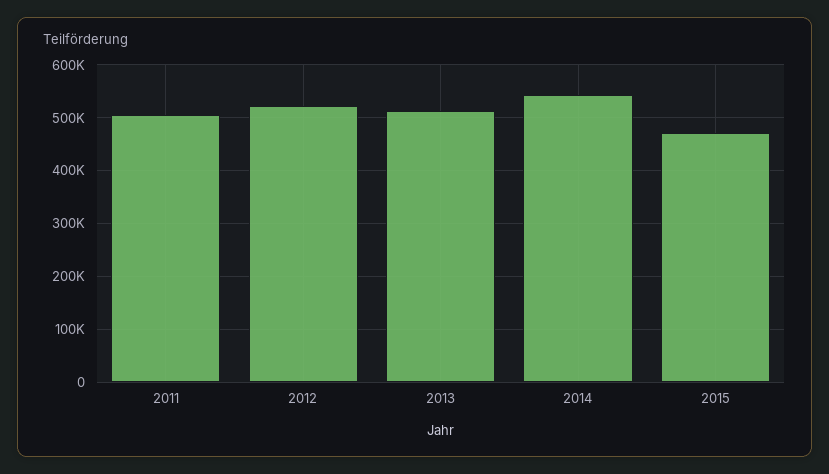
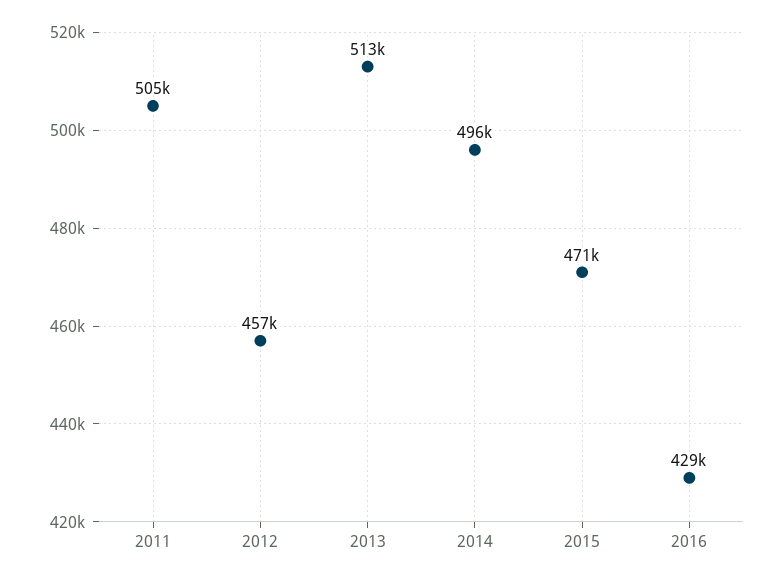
2012: 520000 -> 457000
2014: 540000 -> 496000
2016: none -> 429000

